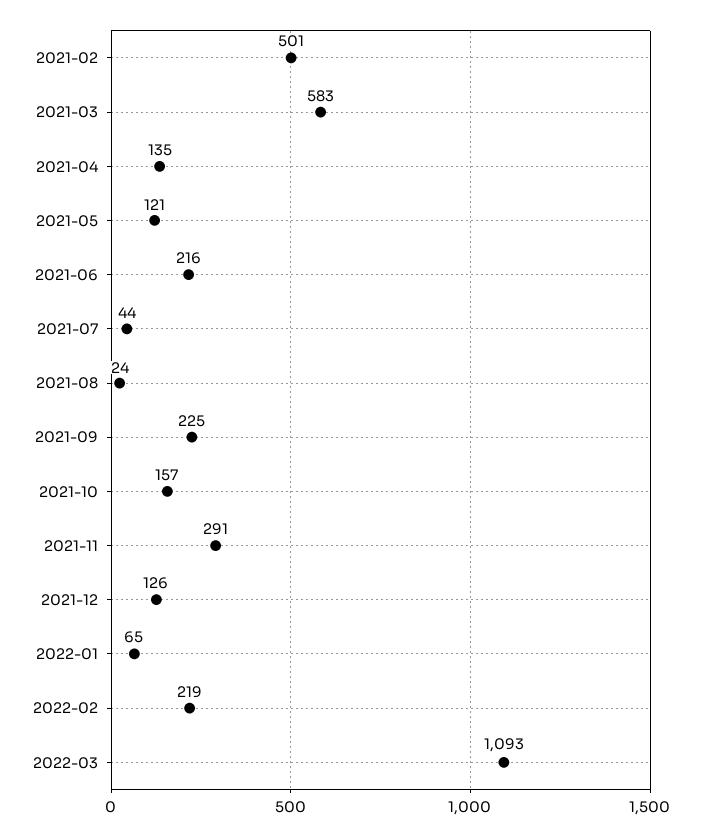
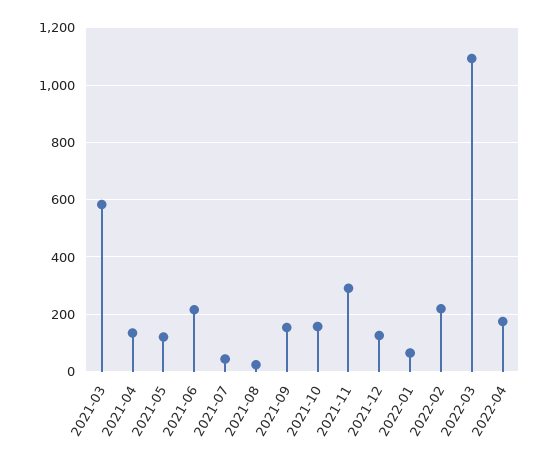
2021-02: 501 -> none
2021-09: 225 -> 150
2022-04: none -> 175

